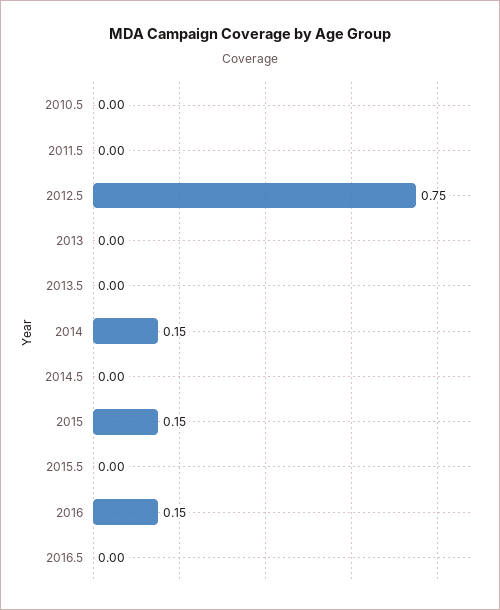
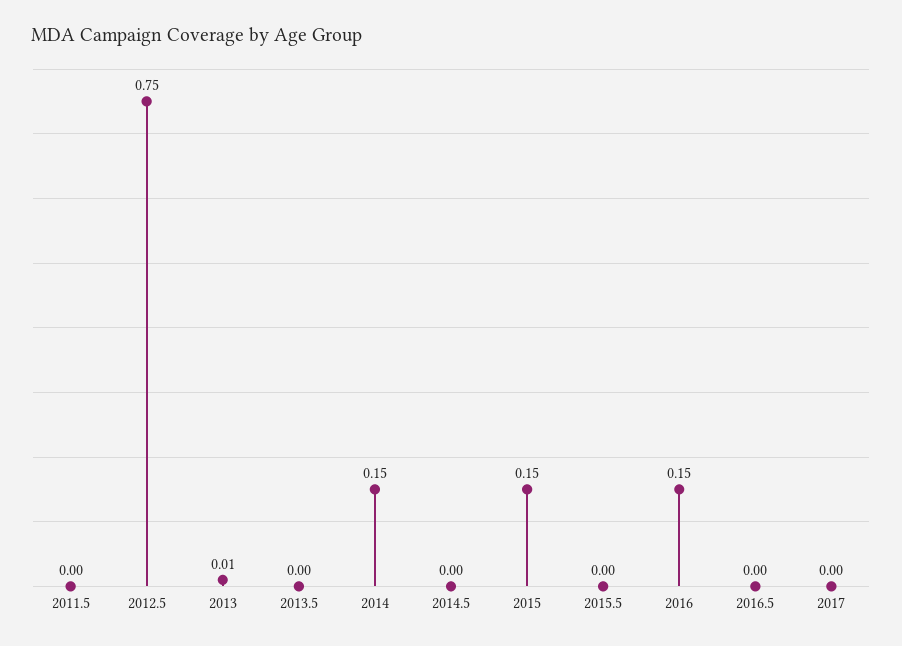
2010.5: 0 -> none
2013: 0 -> 0.01
2017: none -> 0

